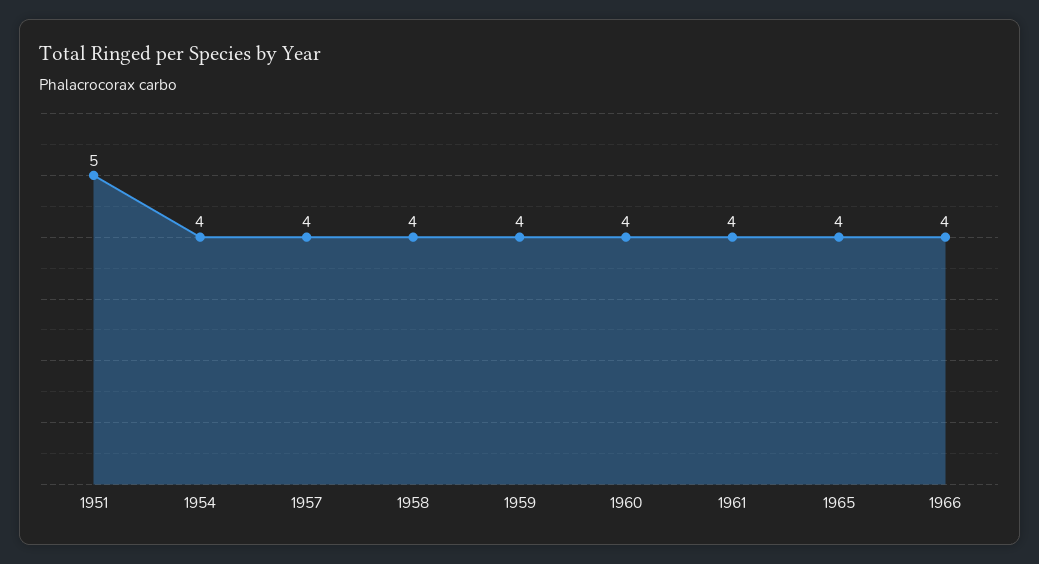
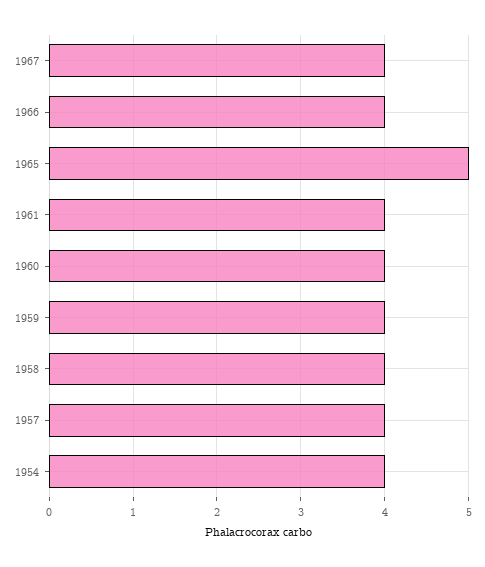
1951: 5 -> none
1965: 4 -> 5
1967: none -> 4

